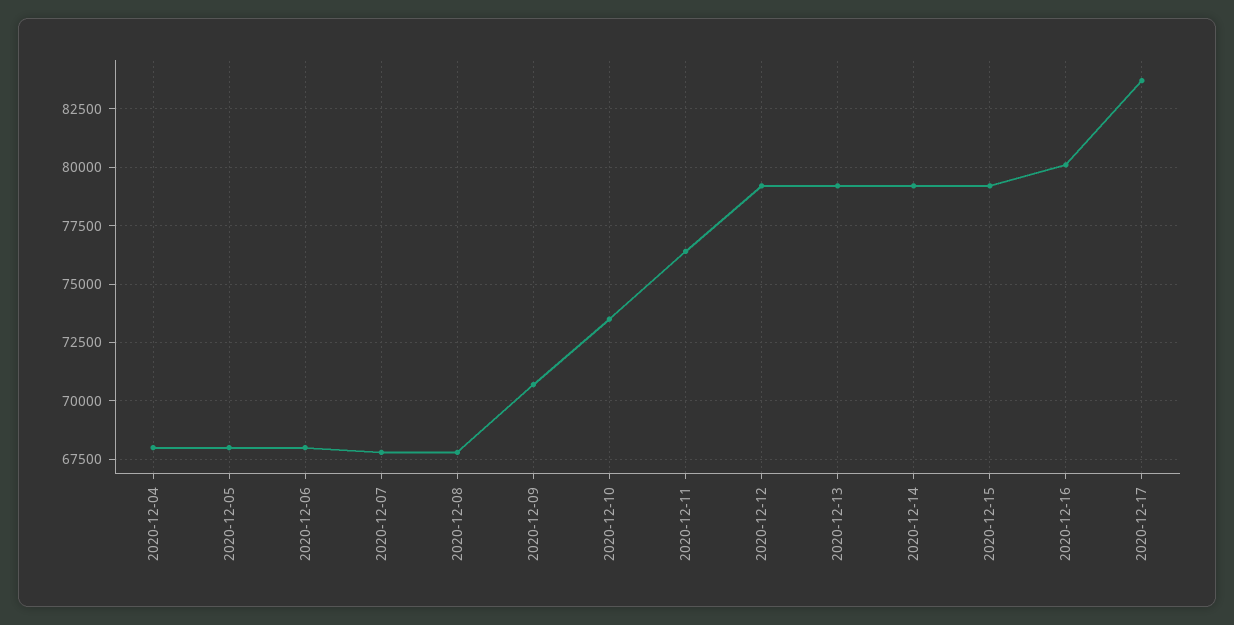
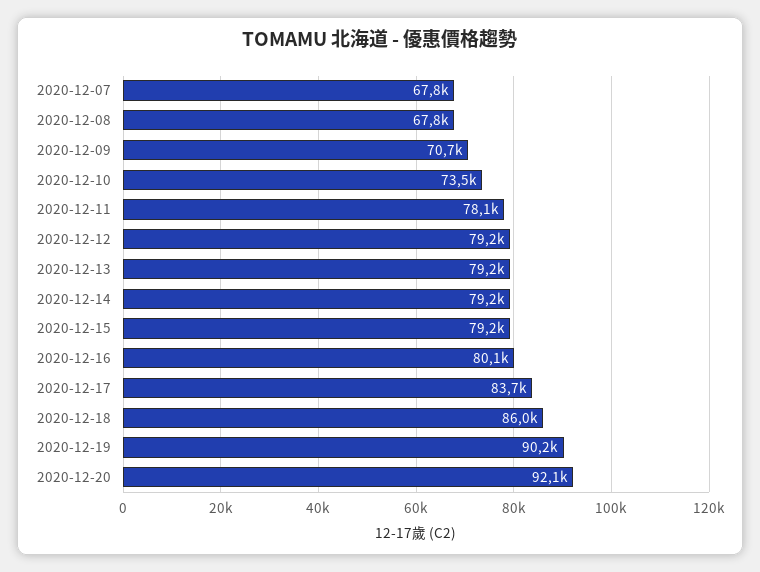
2020-12-04: 68000 -> none
2020-12-05: 68000 -> none
2020-12-06: 68000 -> none
2020-12-11: 76500 -> 78100
2020-12-18: none -> 86000
2020-12-19: none -> 90200
2020-12-20: none -> 92100

